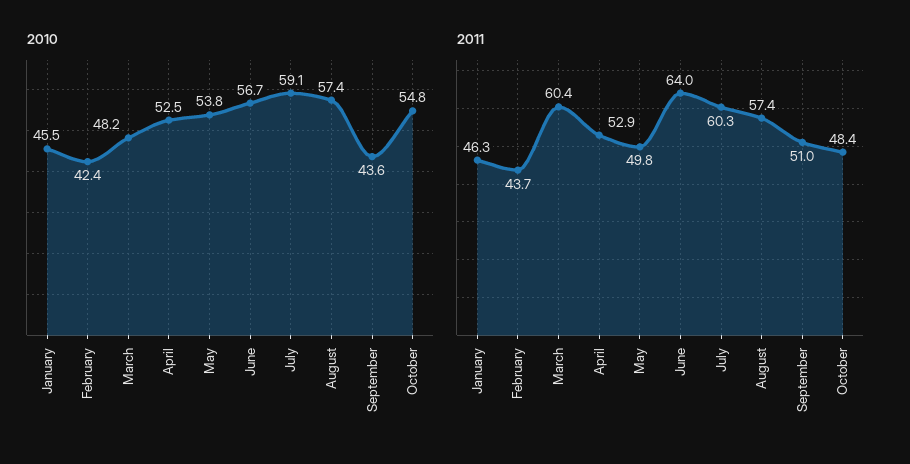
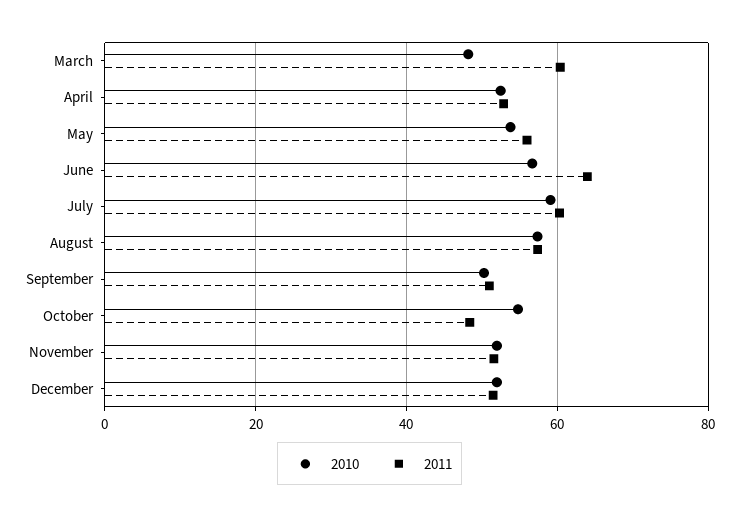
2010, January: 45.5 -> none
2010, February: 42.4 -> none
2010, September: 43.6 -> 50
2011, January: 46.3 -> none
2011, February: 43.7 -> none
2011, May: 49.8 -> 56
2010, November: none -> 52
2011, November: none -> 52
2010, December: none -> 52
2011, December: none -> 52

